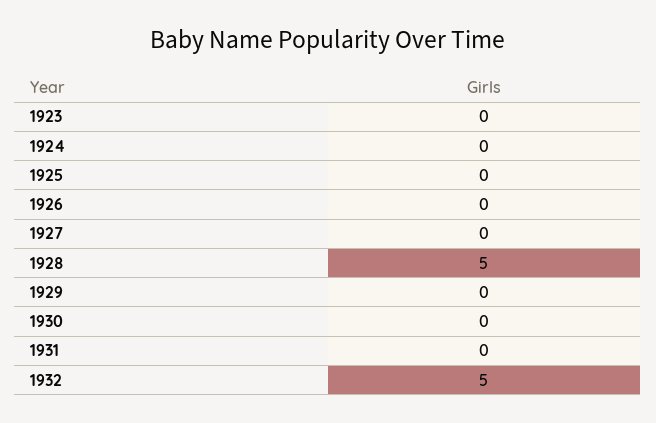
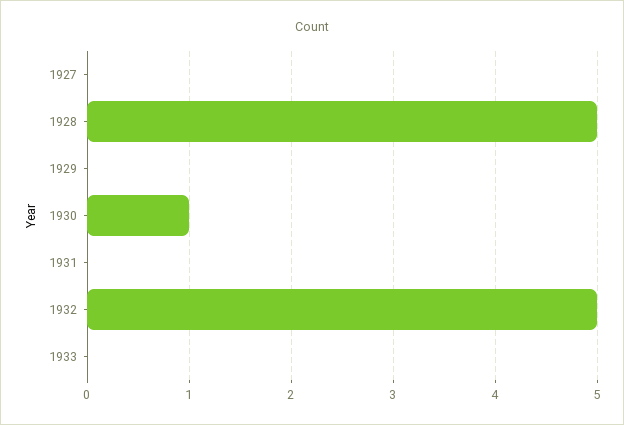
1923: 0 -> none
1924: 0 -> none
1925: 0 -> none
1926: 0 -> none
1930: 0 -> 1
1933: none -> 0

